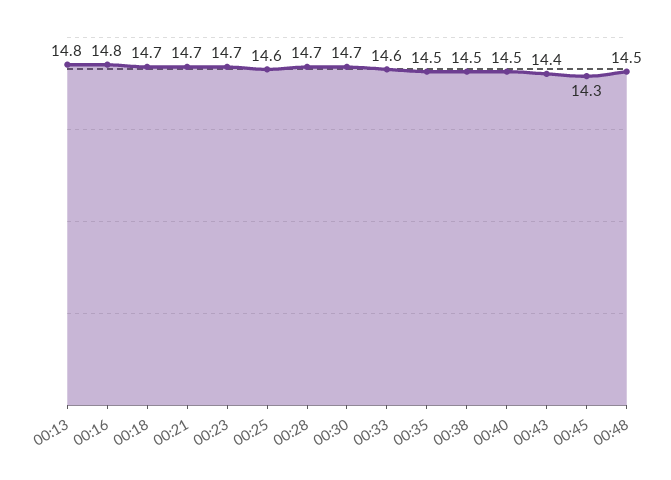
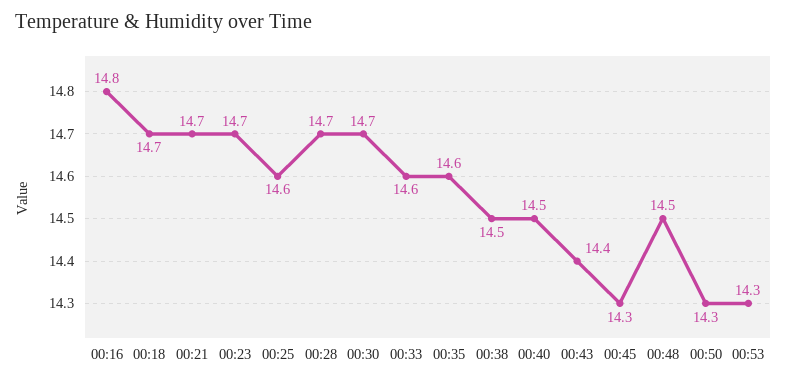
00:13: 14.8 -> none
00:35: 14.5 -> 14.6
00:50: none -> 14.3
00:53: none -> 14.3

